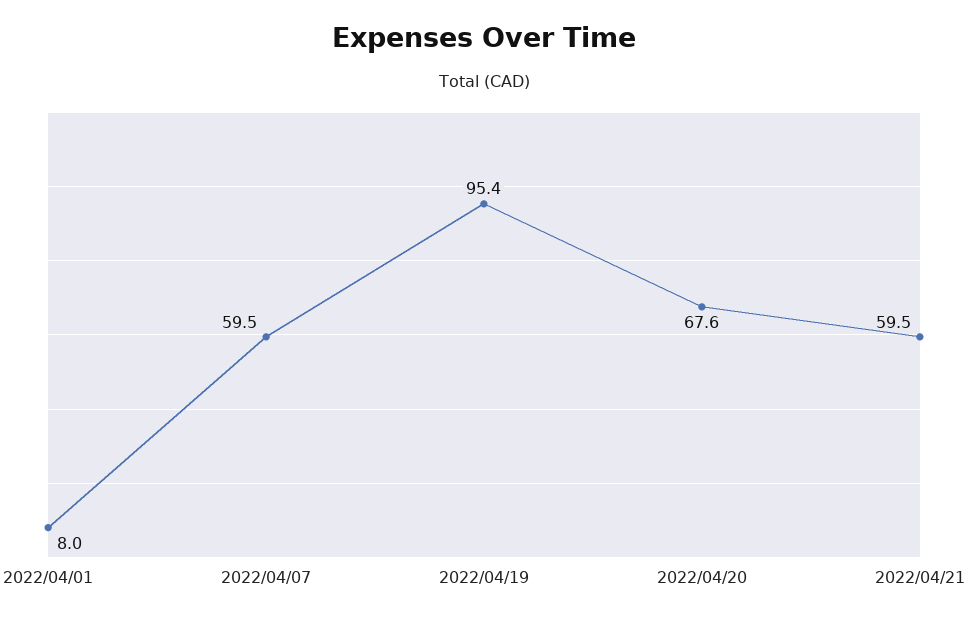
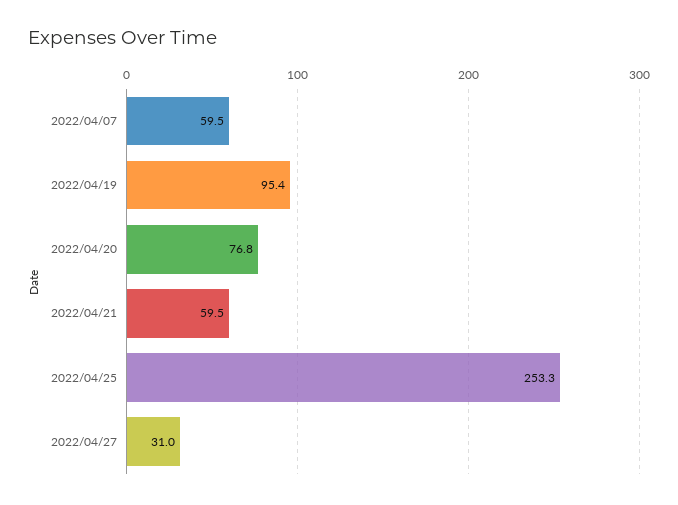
2022/04/01: 8 -> none
2022/04/20: 67.6 -> 76.8
2022/04/25: none -> 253.3
2022/04/27: none -> 31

